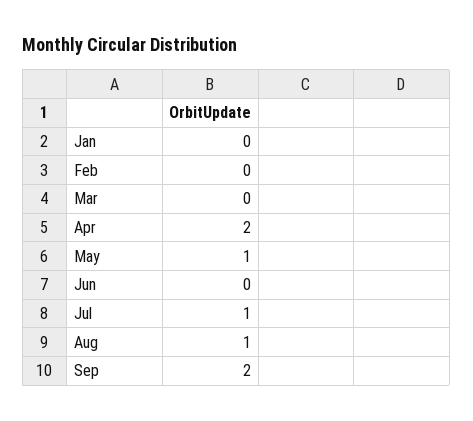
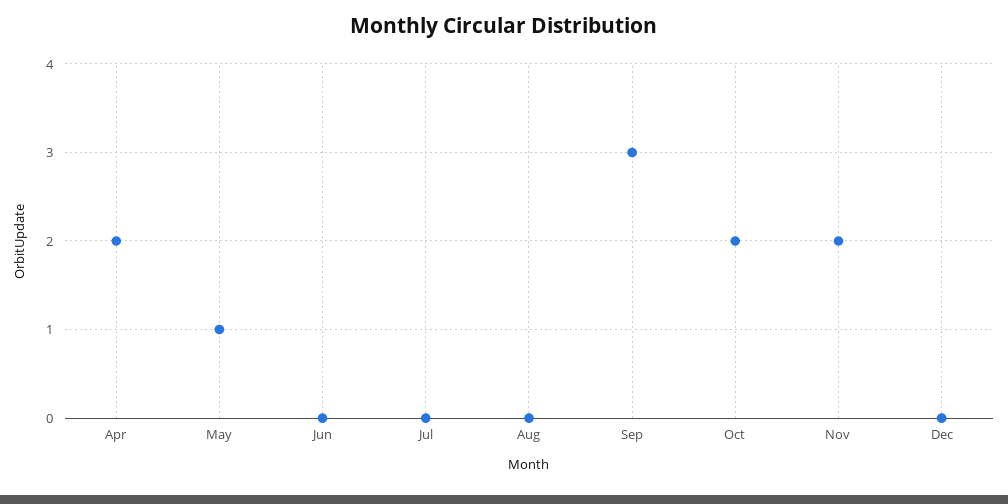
Jan: 0 -> none
Feb: 0 -> none
Mar: 0 -> none
Jul: 1 -> 0
Aug: 1 -> 0
Sep: 2 -> 3
Oct: none -> 2
Nov: none -> 2
Dec: none -> 0

